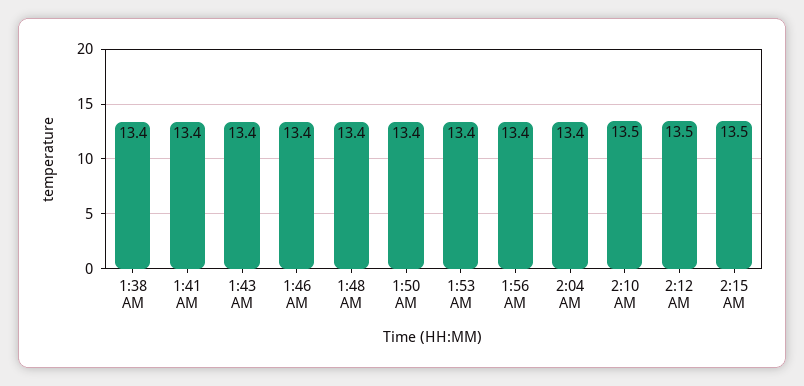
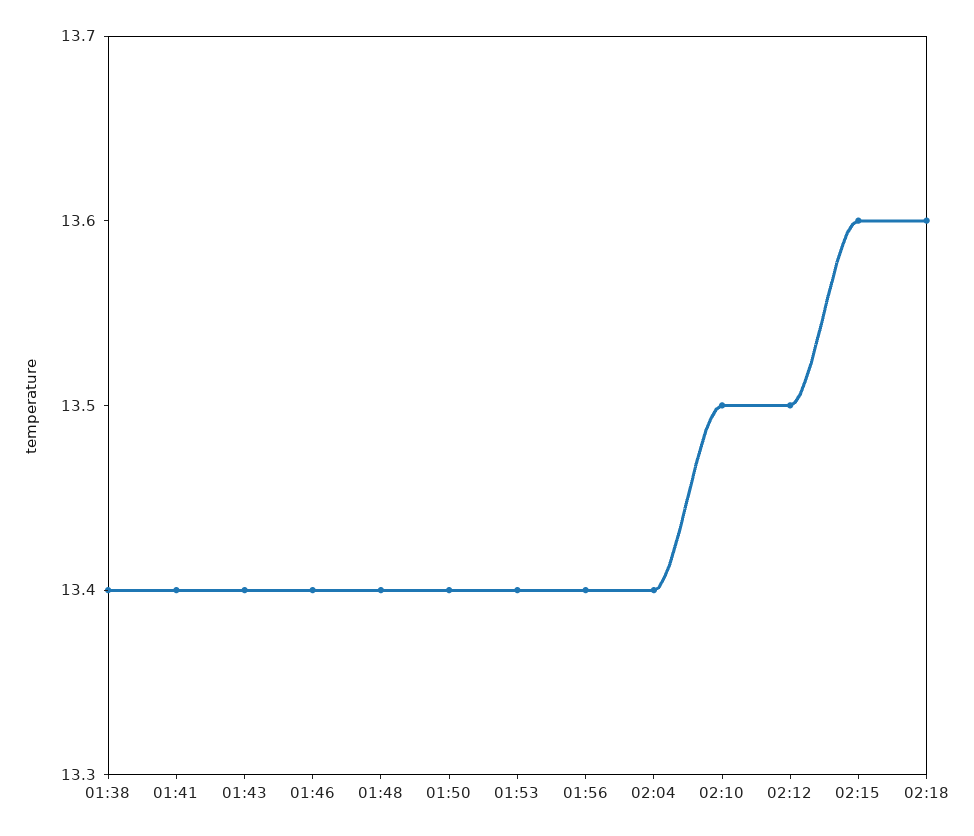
2:15 AM: 13.5 -> 13.6
02:18: none -> 13.6

